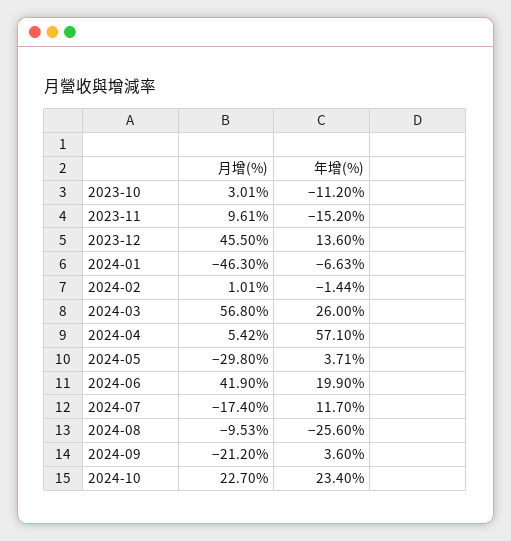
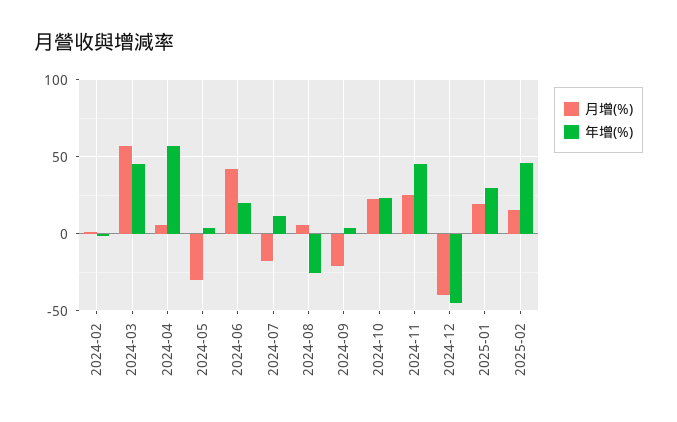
月增(%), 2023-10: 3.01 -> none
年增(%), 2023-10: -11.2 -> none
月增(%), 2023-11: 9.61 -> none
年增(%), 2023-11: -15.2 -> none
月增(%), 2023-12: 45.5 -> none
年增(%), 2023-12: 13.6 -> none
月增(%), 2024-01: -46.3 -> none
年增(%), 2024-01: -6.63 -> none
年增(%), 2024-03: 26 -> 45
月增(%), 2024-08: -9.53 -> 5
月增(%), 2024-11: none -> 25
年增(%), 2024-11: none -> 45
月增(%), 2024-12: none -> -40
年增(%), 2024-12: none -> -45
月增(%), 2025-01: none -> 20
年增(%), 2025-01: none -> 30
月增(%), 2025-02: none -> 15
年增(%), 2025-02: none -> 45

